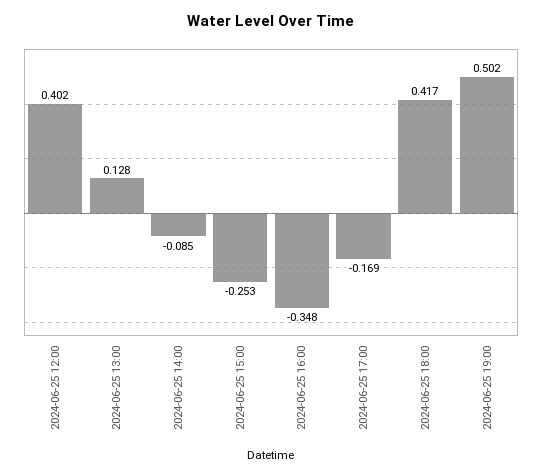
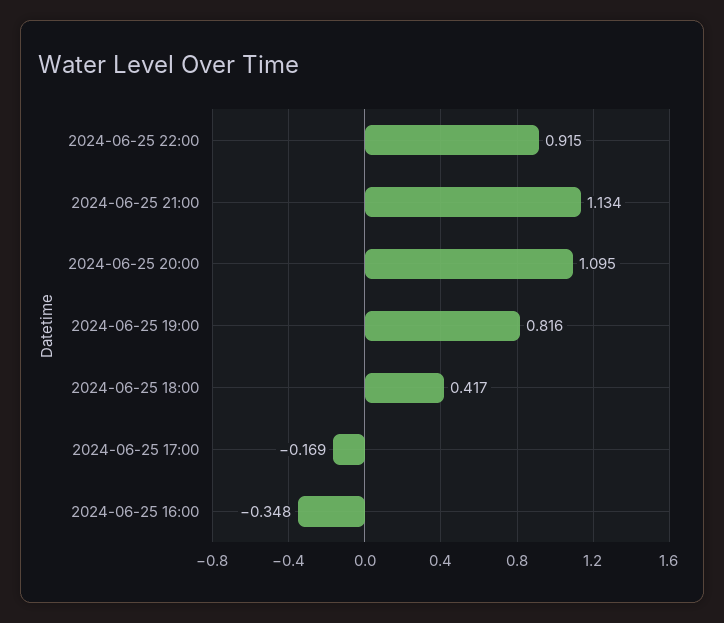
2024-06-25 12:00: 0.402 -> none
2024-06-25 13:00: 0.128 -> none
2024-06-25 14:00: -0.085 -> none
2024-06-25 15:00: -0.253 -> none
2024-06-25 19:00: 0.502 -> 0.816
2024-06-25 22:00: none -> 0.915
2024-06-25 21:00: none -> 1.134
2024-06-25 20:00: none -> 1.095

